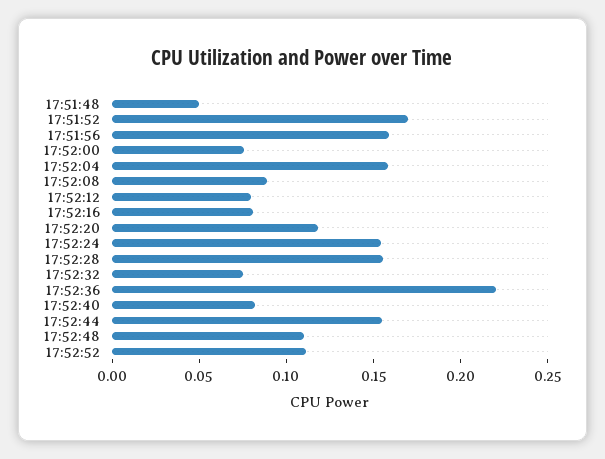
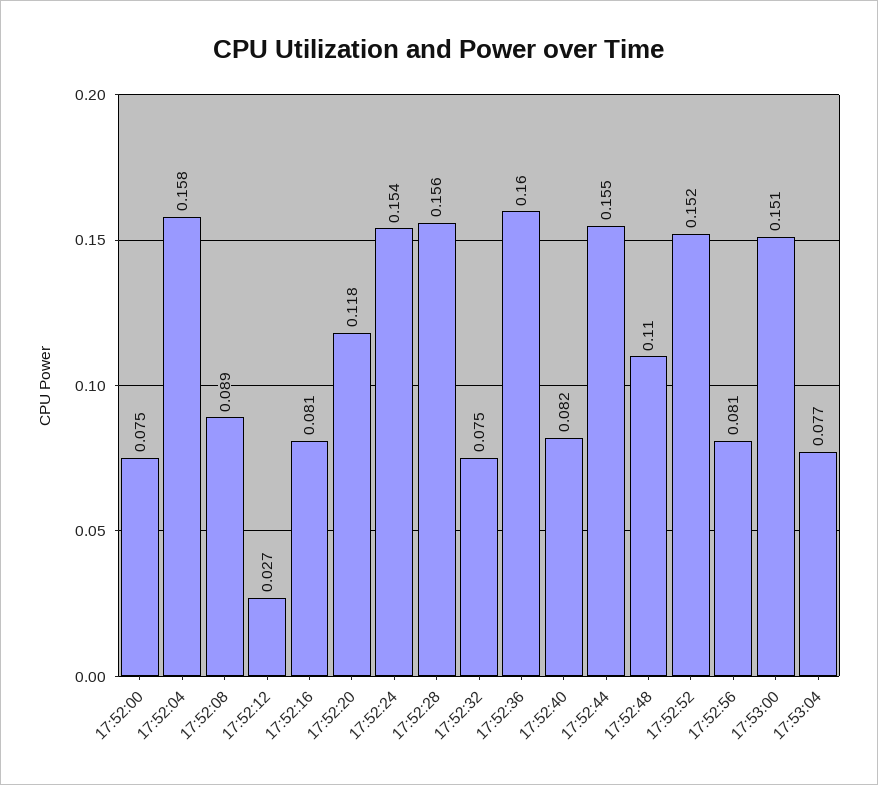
17:51:48: 0.05 -> none
17:51:52: 0.17 -> none
17:51:56: 0.16 -> none
17:52:12: 0.08 -> 0.027
17:52:36: 0.22 -> 0.16
17:52:52: 0.11 -> 0.152
17:52:56: none -> 0.081
17:53:00: none -> 0.151
17:53:04: none -> 0.077

